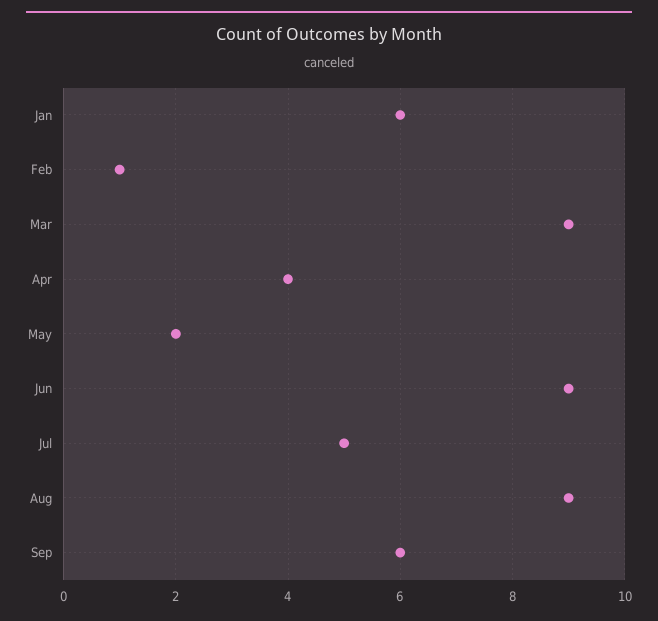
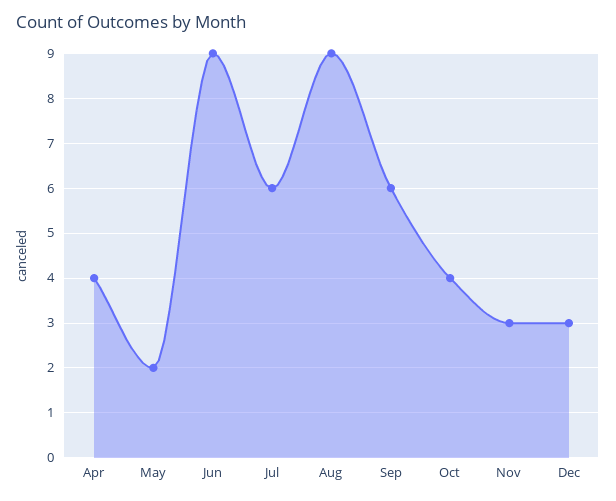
Jan: 6 -> none
Feb: 1 -> none
Mar: 9 -> none
Jul: 5 -> 6
Oct: none -> 4
Nov: none -> 3
Dec: none -> 3

